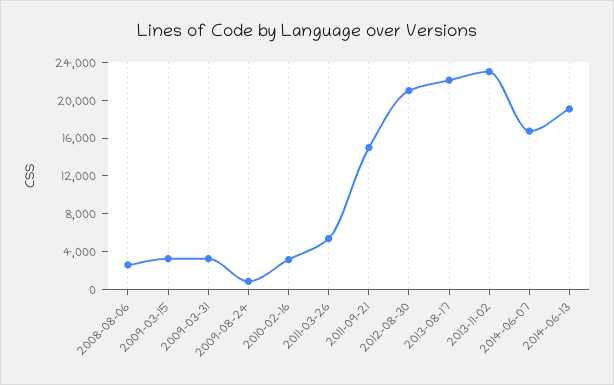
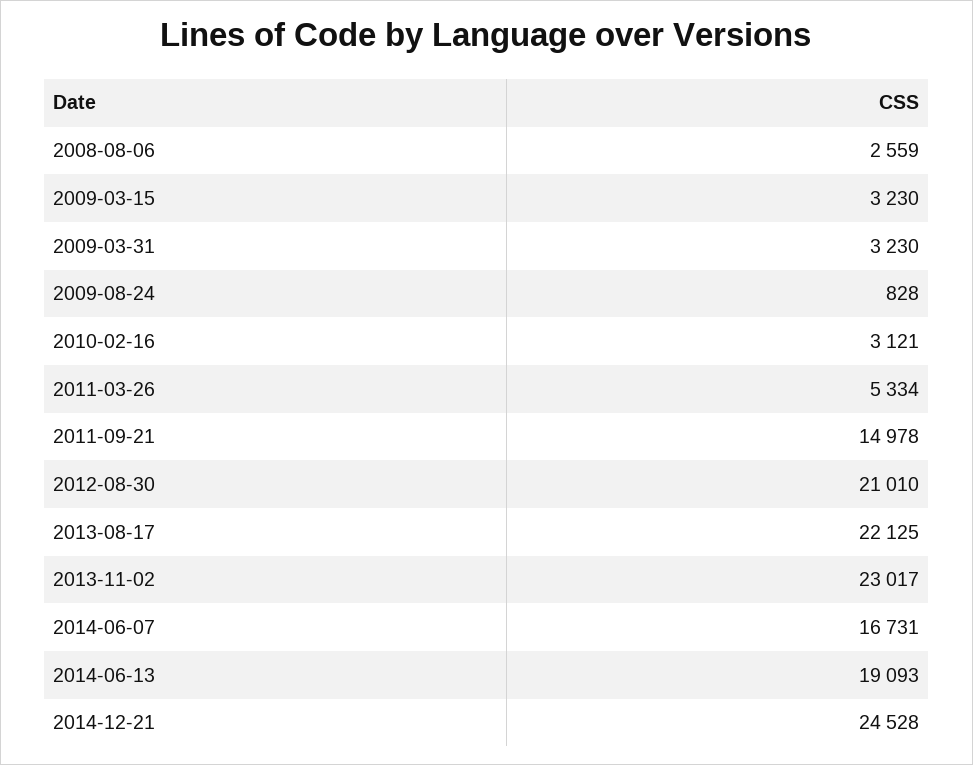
2014-12-21: none -> 24528

